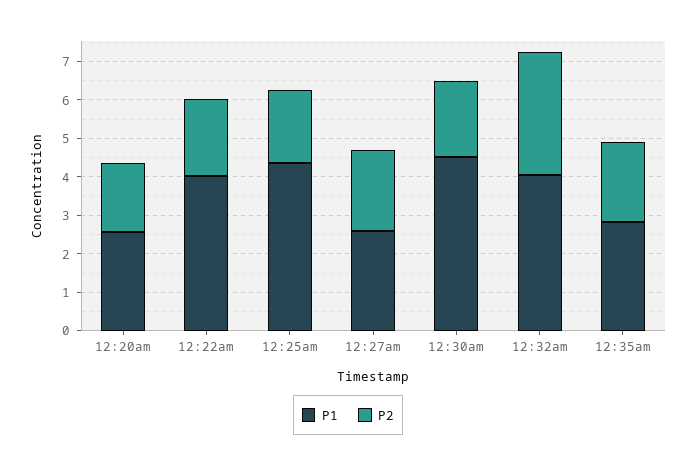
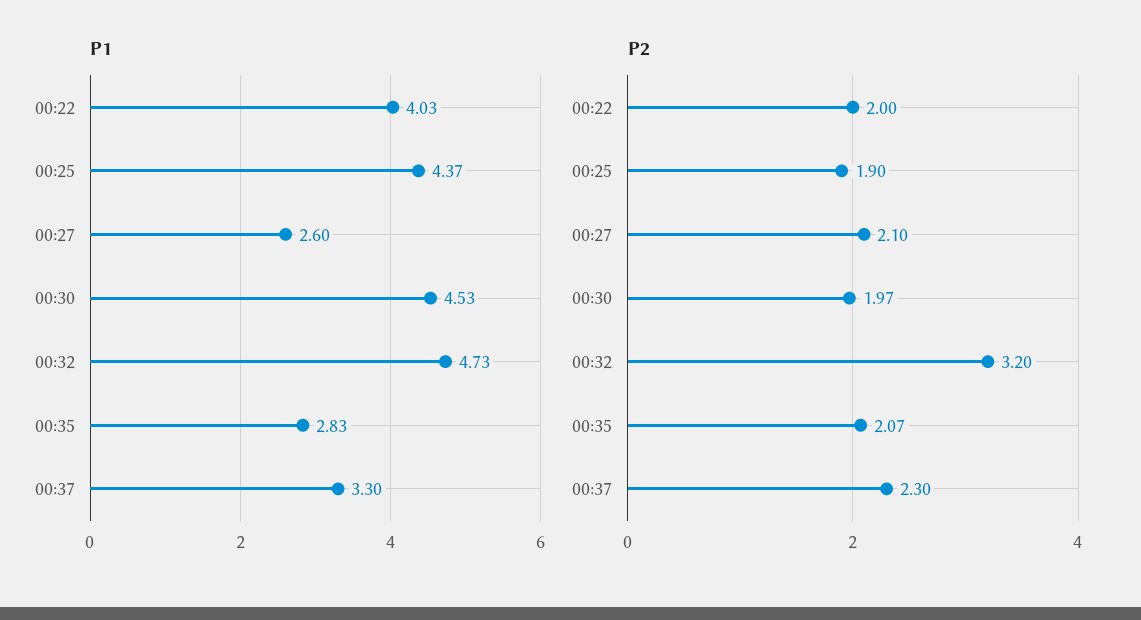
P1, 12:20am: 2.5 -> none
P2, 12:20am: 1.75 -> none
P1, 12:32am: 4 -> 4.73
P1, 00:37: none -> 3.3
P2, 00:37: none -> 2.3

